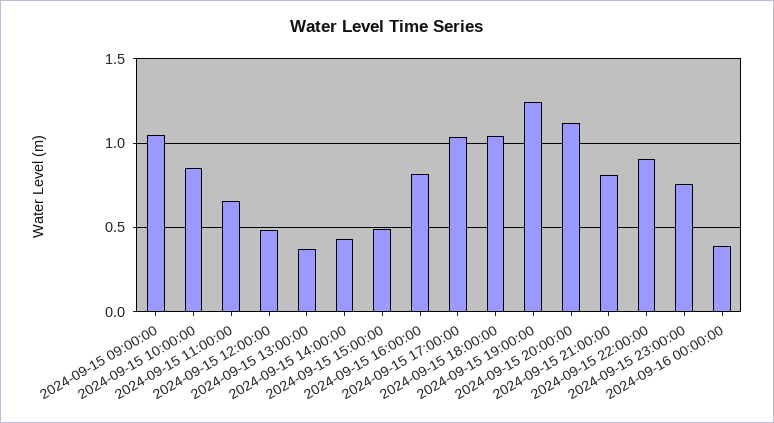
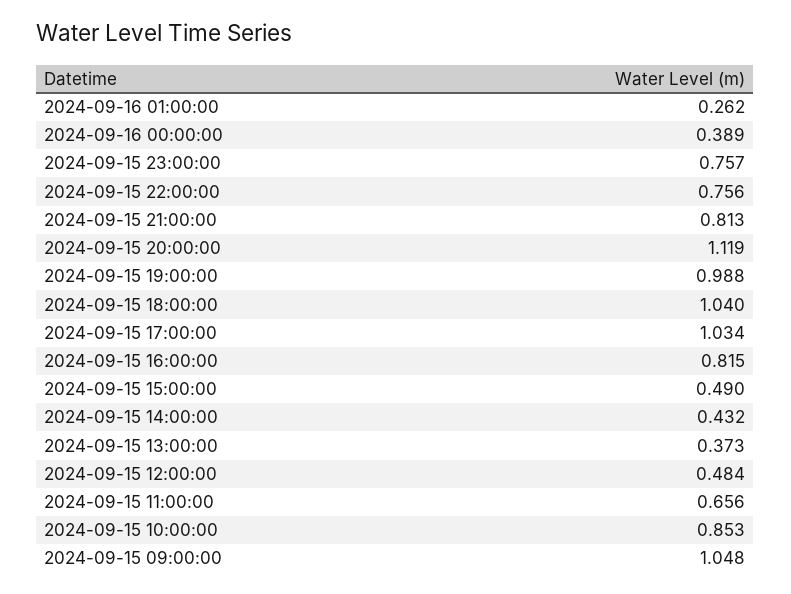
2024-09-15 19:00:00: 1.25 -> 0.988
2024-09-15 22:00:00: 0.9 -> 0.756
2024-09-16 01:00:00: none -> 0.262

